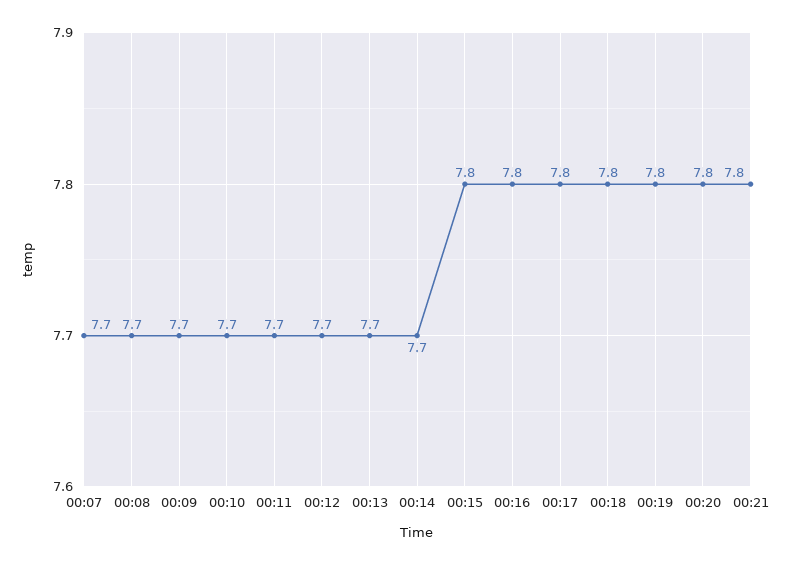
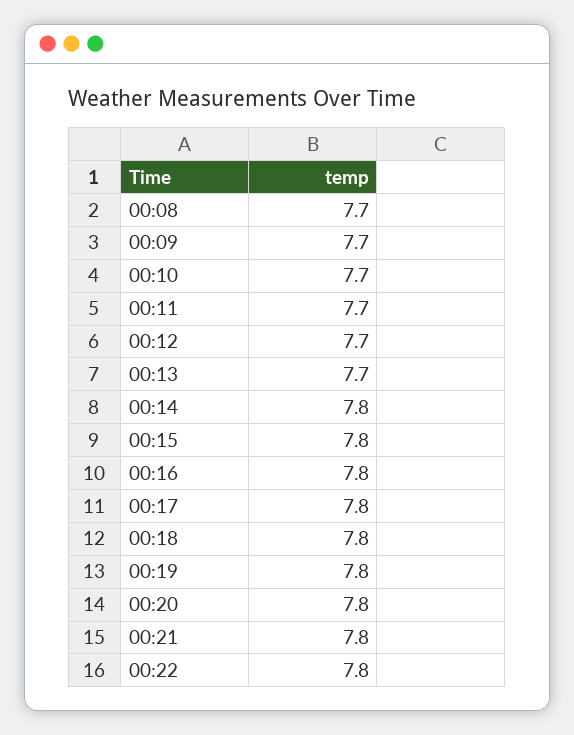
00:07: 7.7 -> none
00:14: 7.7 -> 7.8
00:22: none -> 7.8

